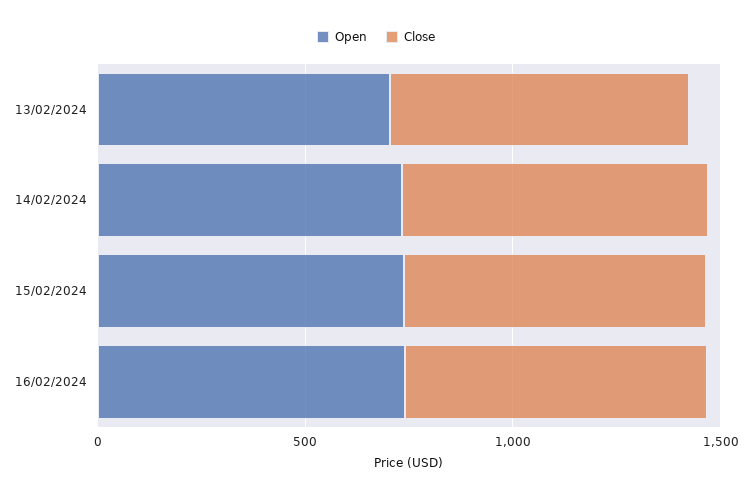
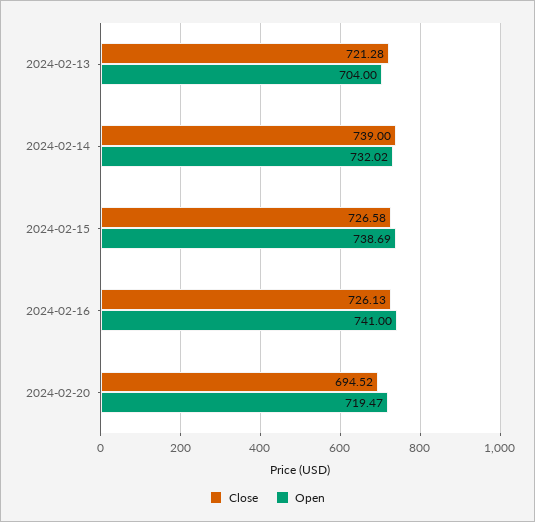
Close, 2024-02-20: none -> 694.52
Open, 2024-02-20: none -> 719.47

